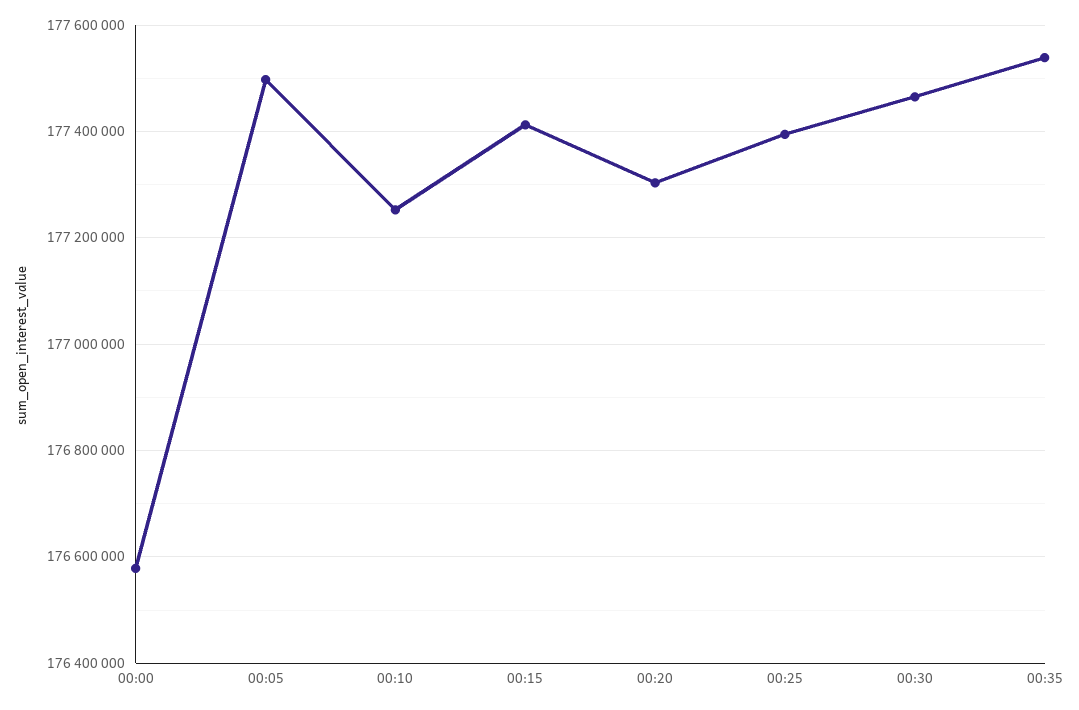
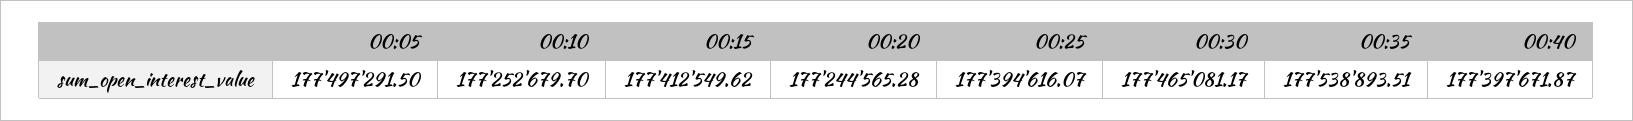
00:00: 176580000 -> none
00:20: 177300000 -> 177244565.28
00:40: none -> 177397671.87

